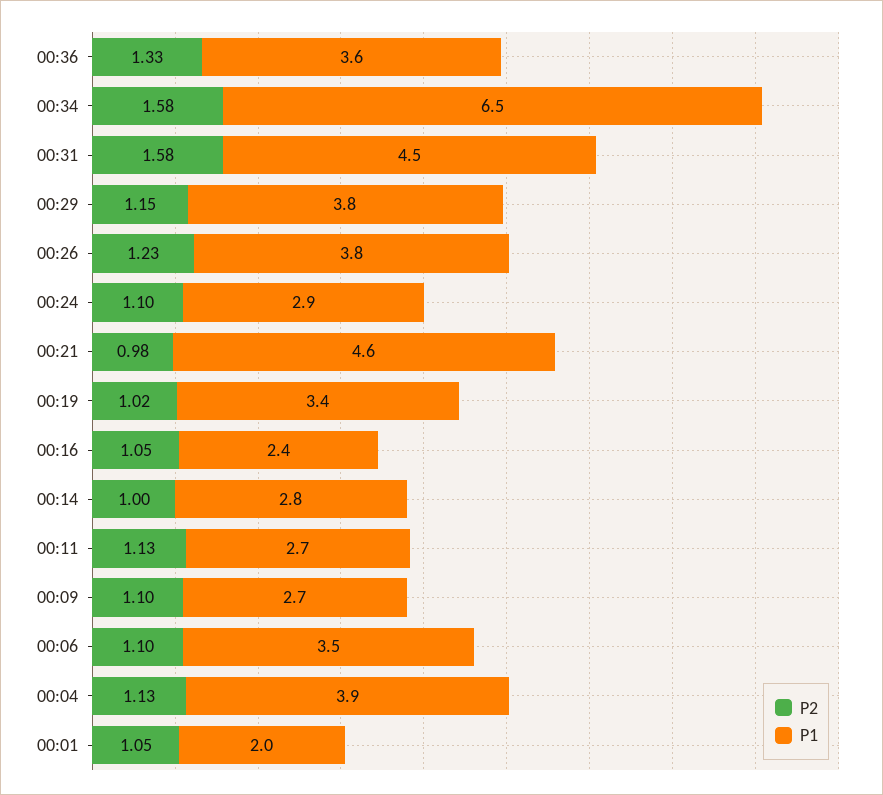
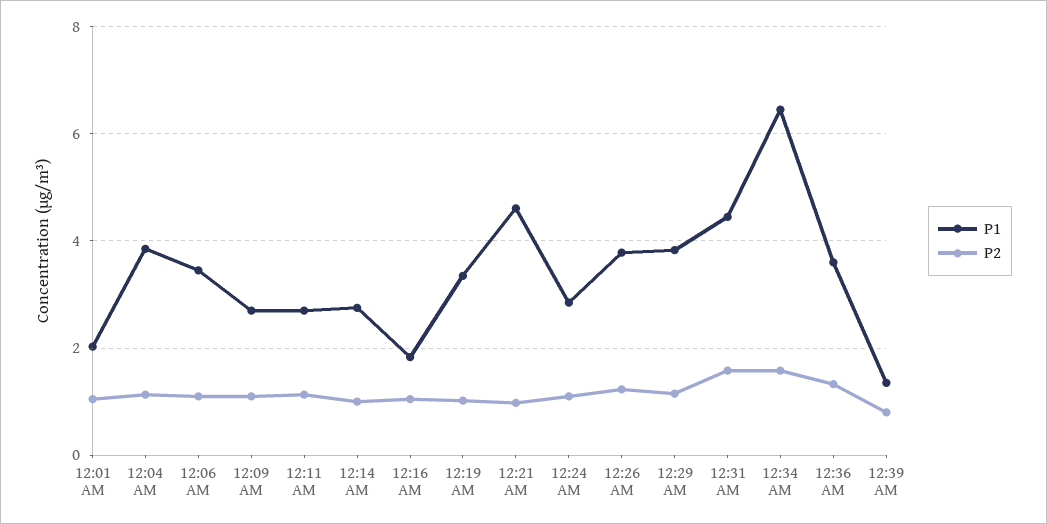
P1, 00:16: 2.4 -> 1.8
P1, 12:39 AM: none -> 1.4
P2, 12:39 AM: none -> 0.8

